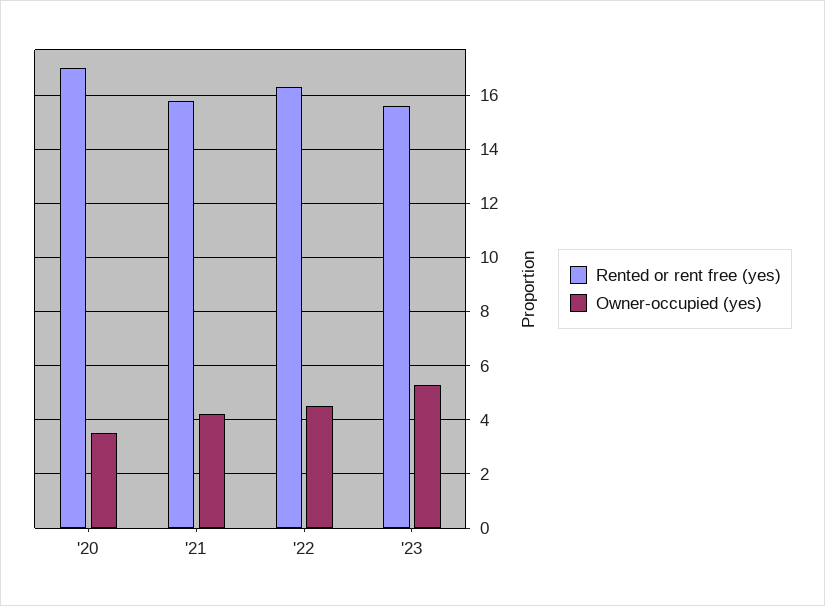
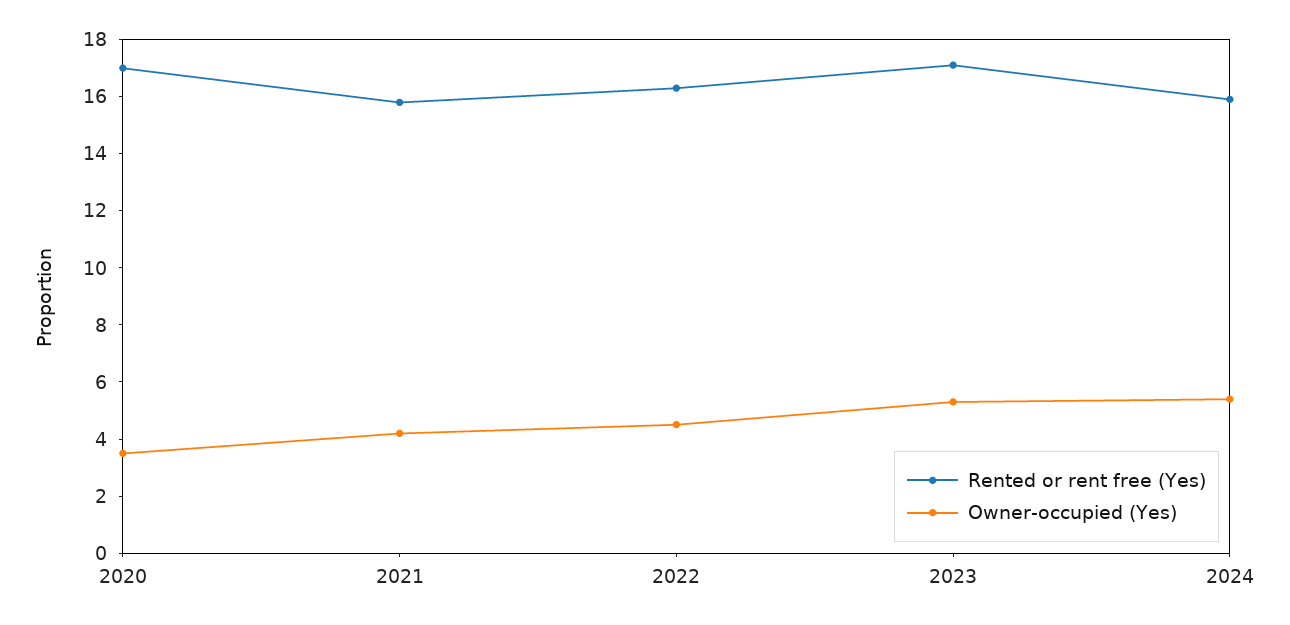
Rented or rent free (yes), '23: 15.5 -> 17
Rented or rent free (yes), 2024: none -> 16
Owner-occupied (yes), 2024: none -> 5.5

